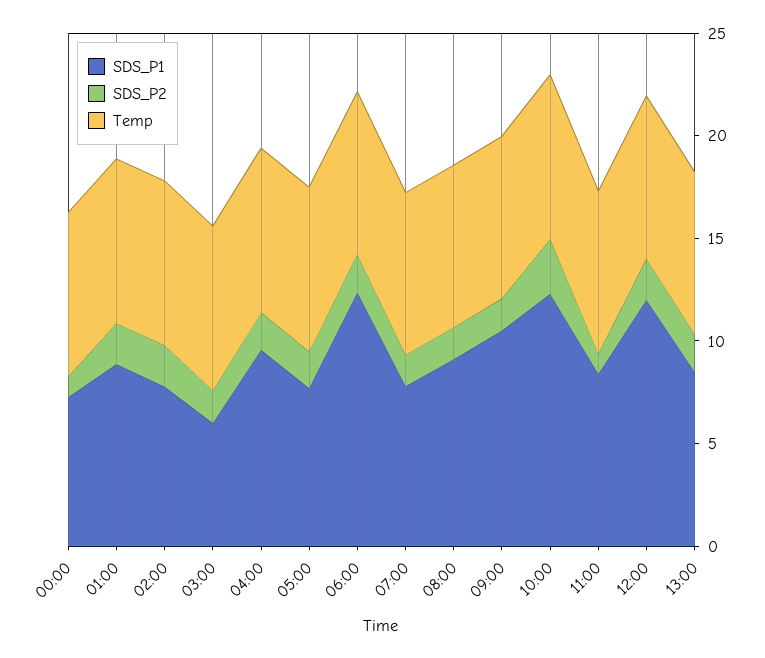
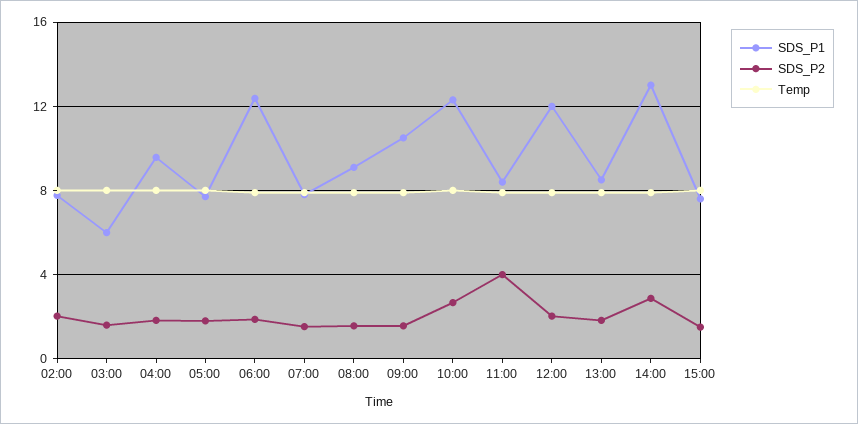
SDS_P1, 00:00: 7 -> none
SDS_P2, 00:00: 1 -> none
Temp, 00:00: 8 -> none
SDS_P1, 01:00: 9 -> none
SDS_P2, 01:00: 2 -> none
Temp, 01:00: 8 -> none
SDS_P2, 11:00: 1 -> 4
SDS_P1, 14:00: none -> 13
SDS_P2, 14:00: none -> 3
Temp, 14:00: none -> 8
SDS_P1, 15:00: none -> 7.5
SDS_P2, 15:00: none -> 1.5
Temp, 15:00: none -> 8

